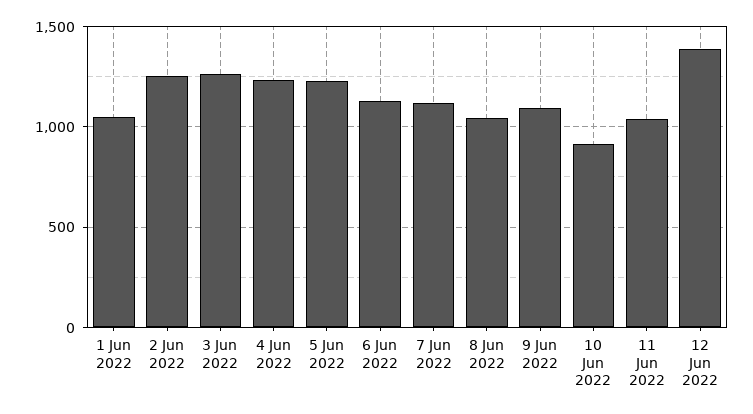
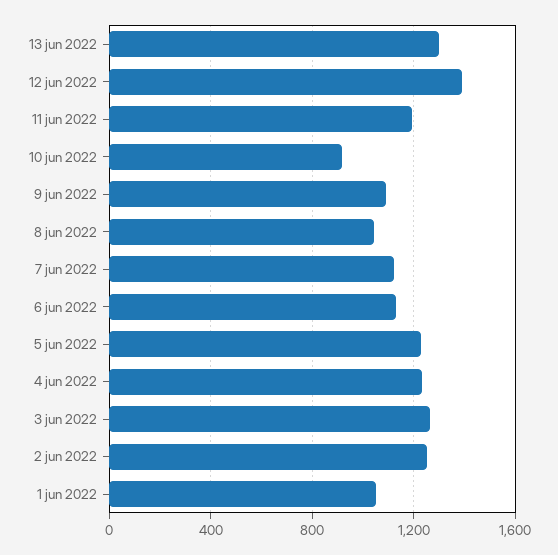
11 Jun 2022: 1050 -> 1200
13 jun 2022: none -> 1300

